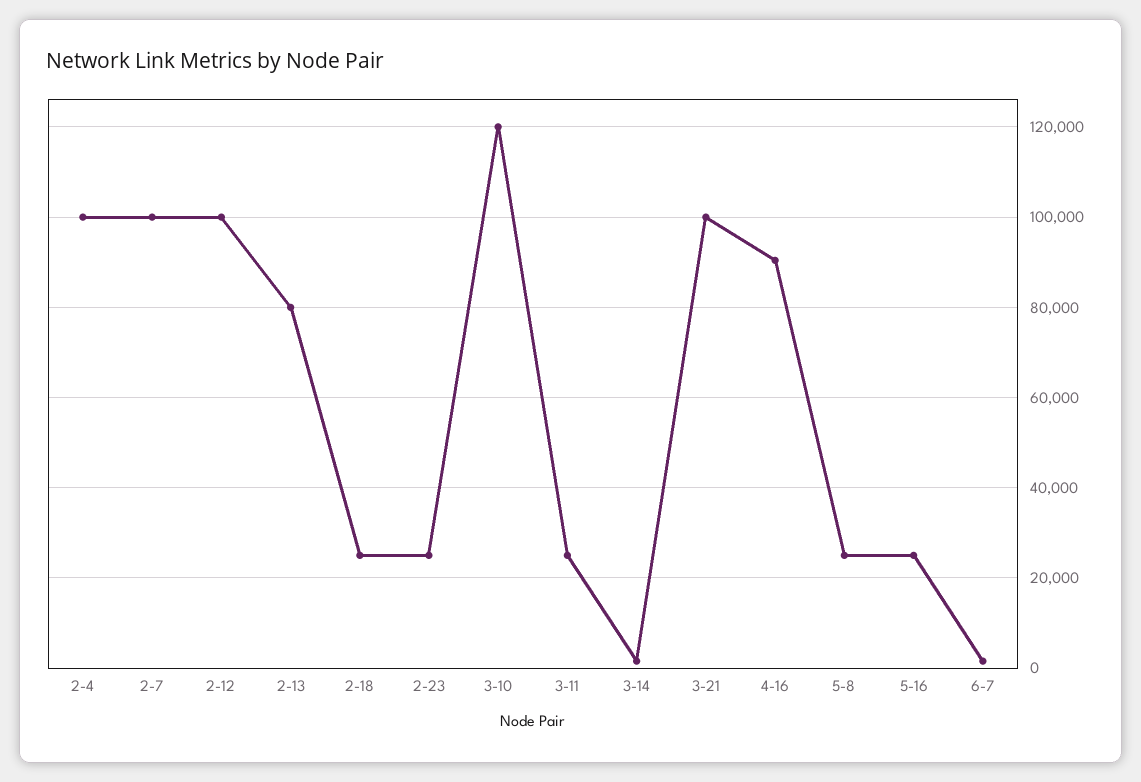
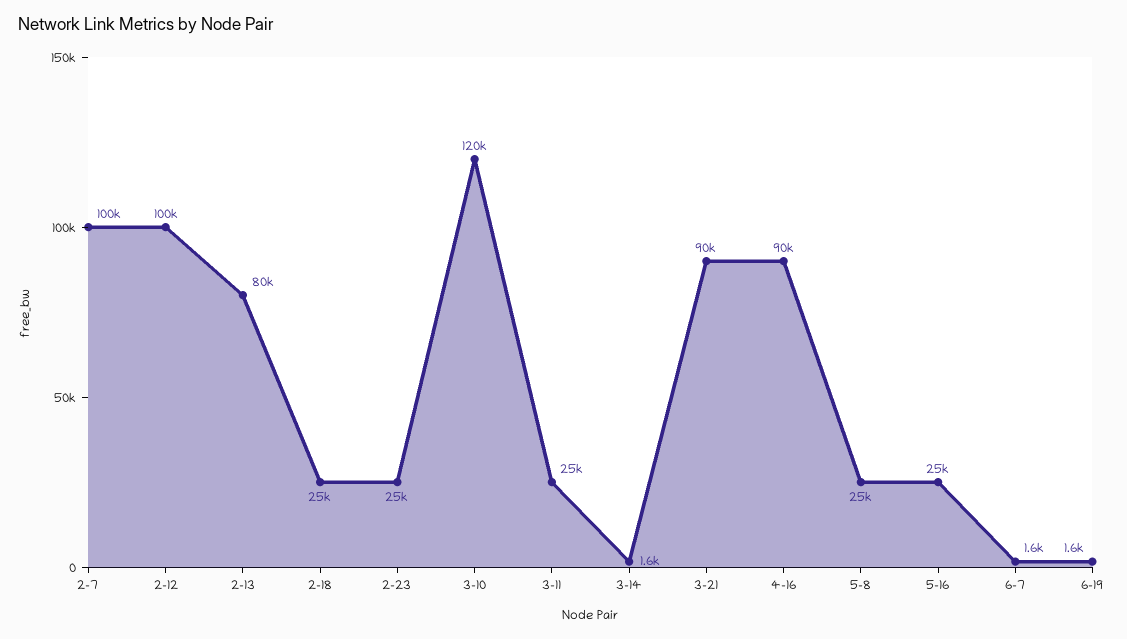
2-4: 100000 -> none
3-21: 100000 -> 90000
6-19: none -> 1600

